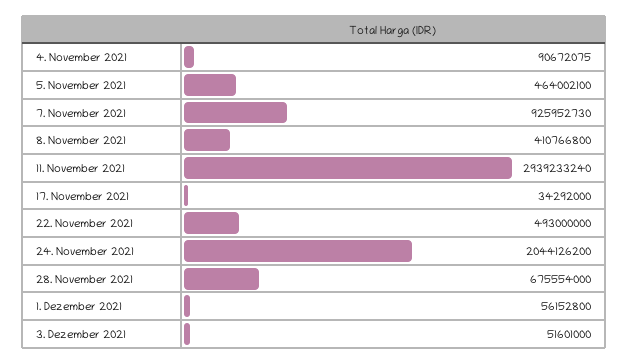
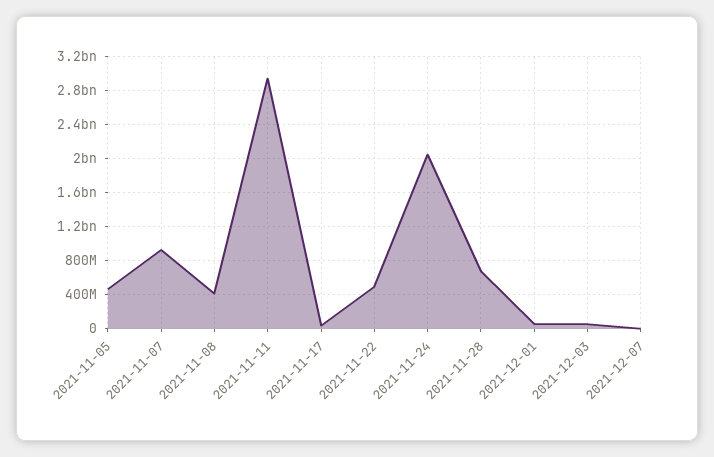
4. November 2021: 90672075 -> none
2021-12-07: none -> 0

